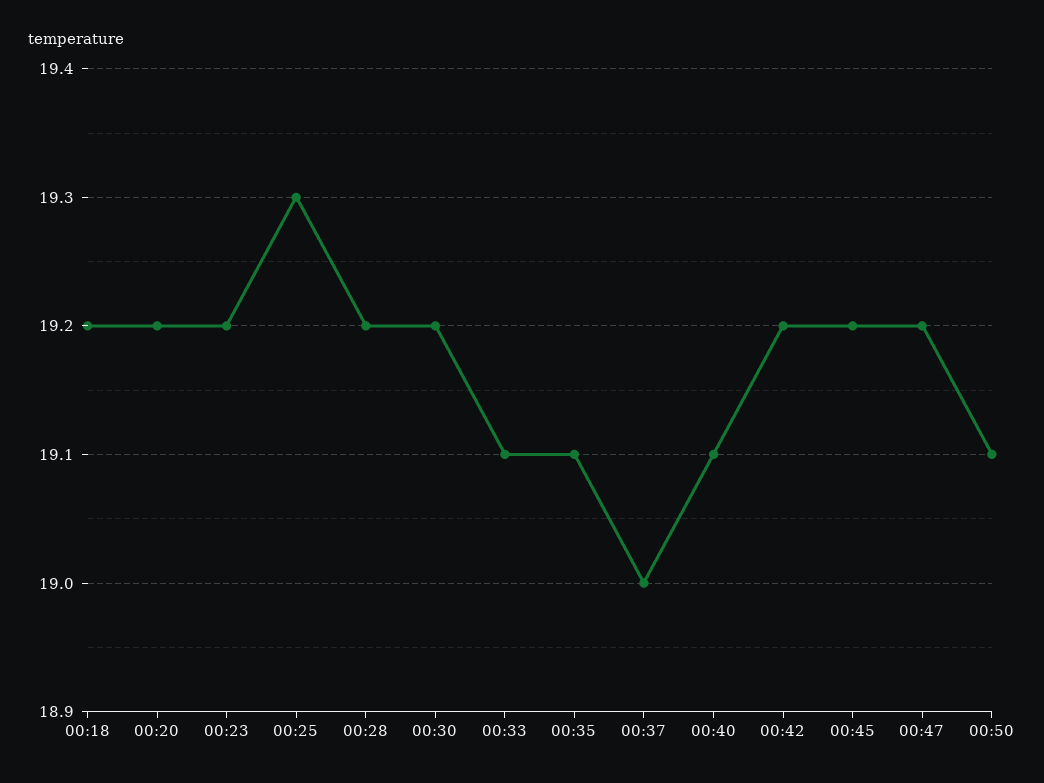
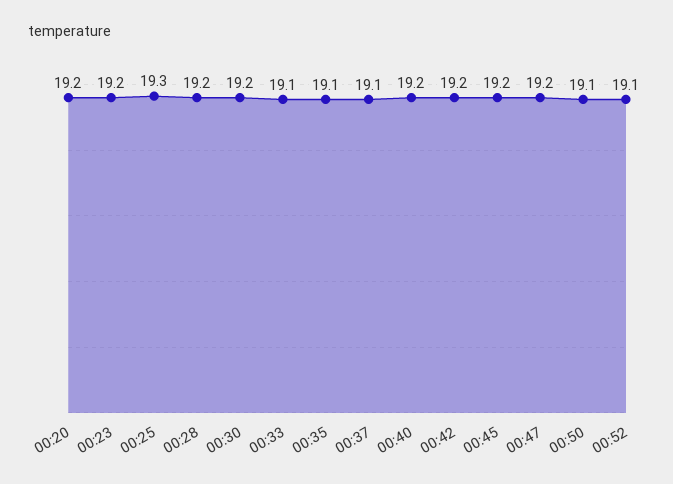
00:18: 19.2 -> none
00:37: 19 -> 19.1
00:40: 19.1 -> 19.2
00:52: none -> 19.1

